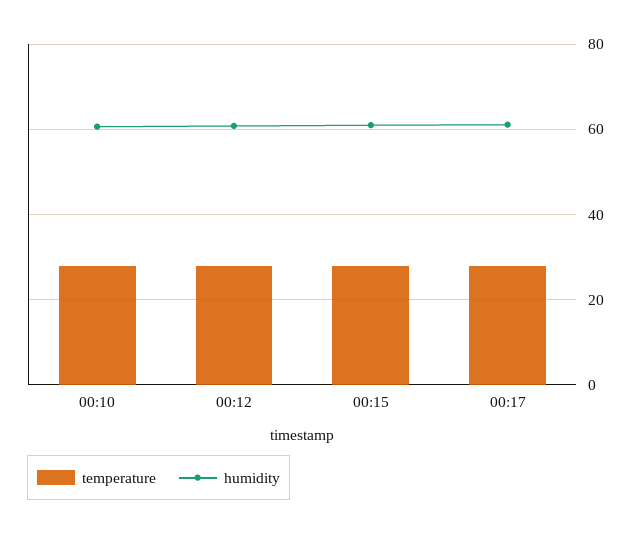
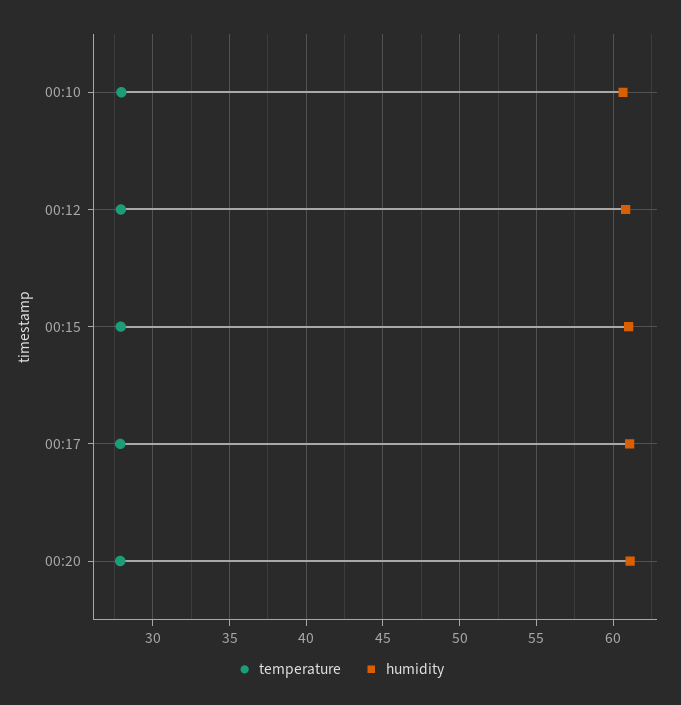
temperature, 00:20: none -> 28
humidity, 00:20: none -> 61

